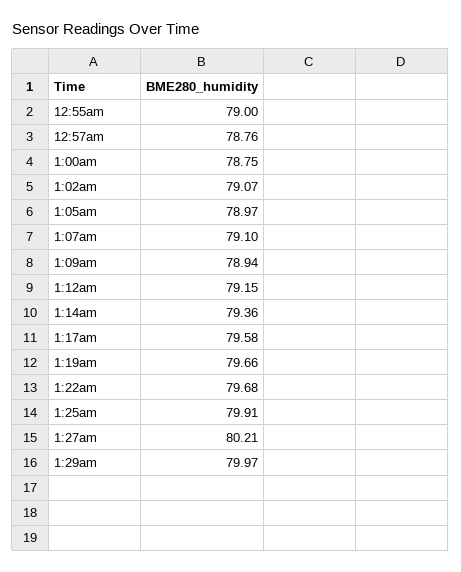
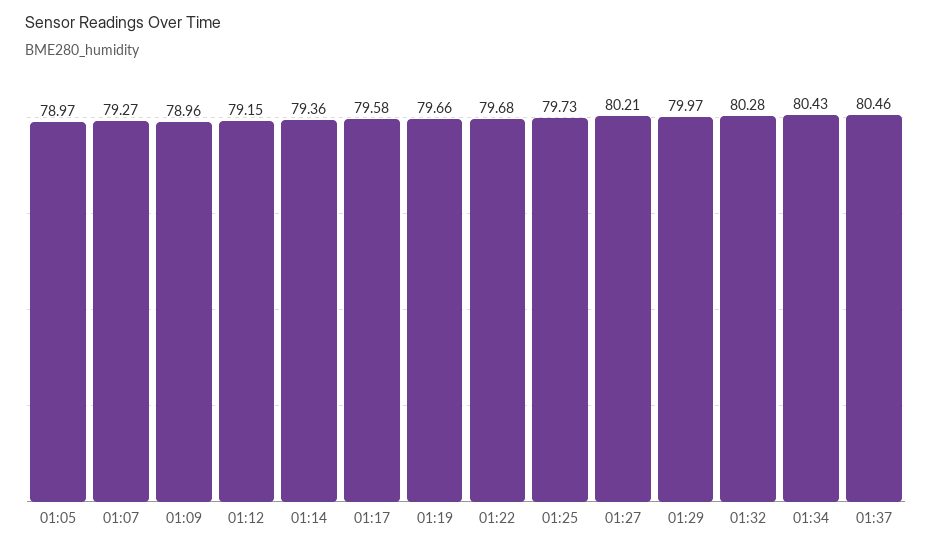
12:55am: 79 -> none
12:57am: 78.76 -> none
1:00am: 78.75 -> none
1:02am: 79.07 -> none
1:07am: 79.1 -> 79.27
1:09am: 78.94 -> 78.96
1:25am: 79.91 -> 79.73
01:32: none -> 80.28
01:34: none -> 80.43
01:37: none -> 80.46

